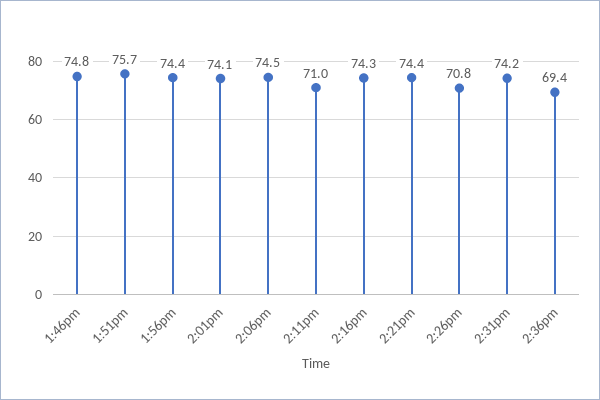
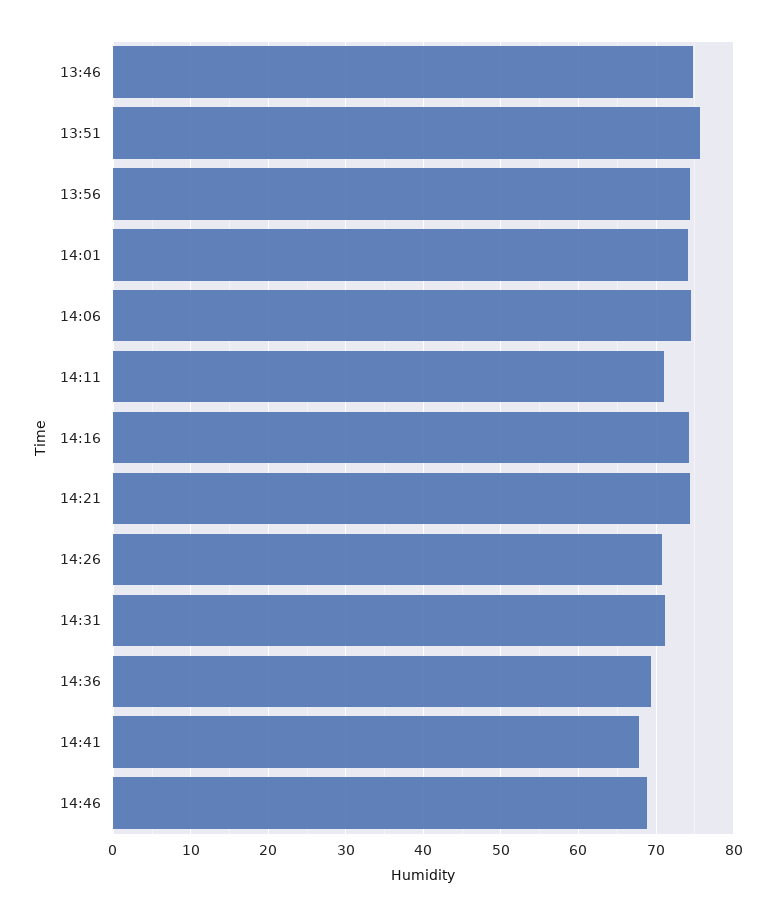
2:31pm: 74.2 -> 71
14:41: none -> 68
14:46: none -> 69

